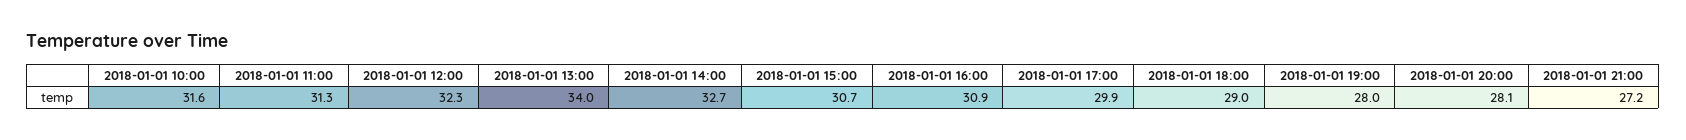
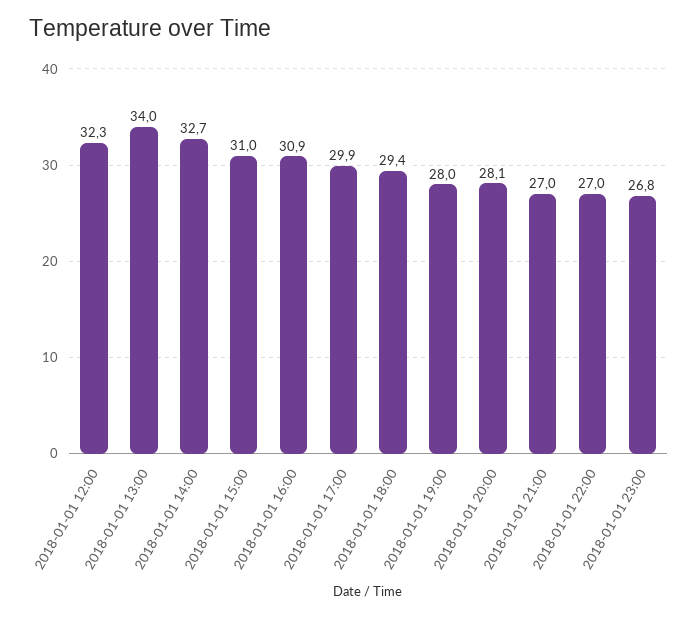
2018-01-01 10:00: 31.6 -> none
2018-01-01 11:00: 31.3 -> none
2018-01-01 15:00: 30.7 -> 31
2018-01-01 18:00: 29 -> 29.4
2018-01-01 21:00: 27.2 -> 27
2018-01-01 22:00: none -> 27
2018-01-01 23:00: none -> 26.8

